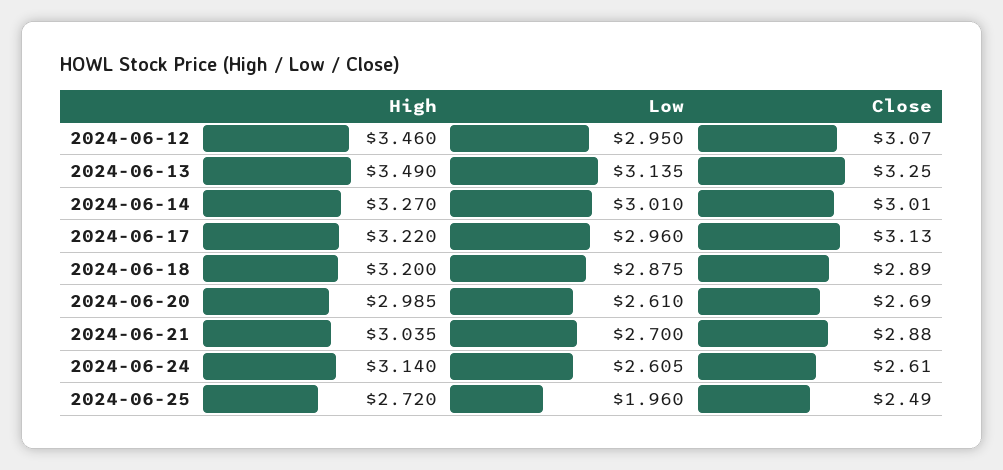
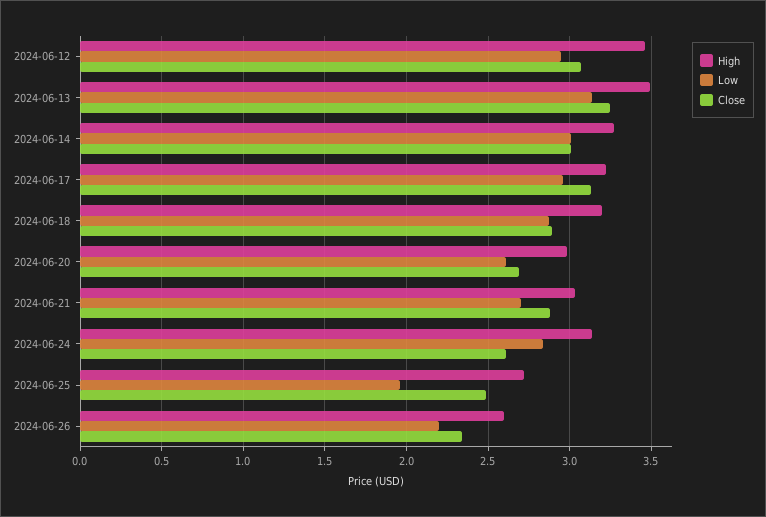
Low, 2024-06-24: 2.605 -> 2.85
High, 2024-06-26: none -> 2.6
Low, 2024-06-26: none -> 2.2
Close, 2024-06-26: none -> 2.35

